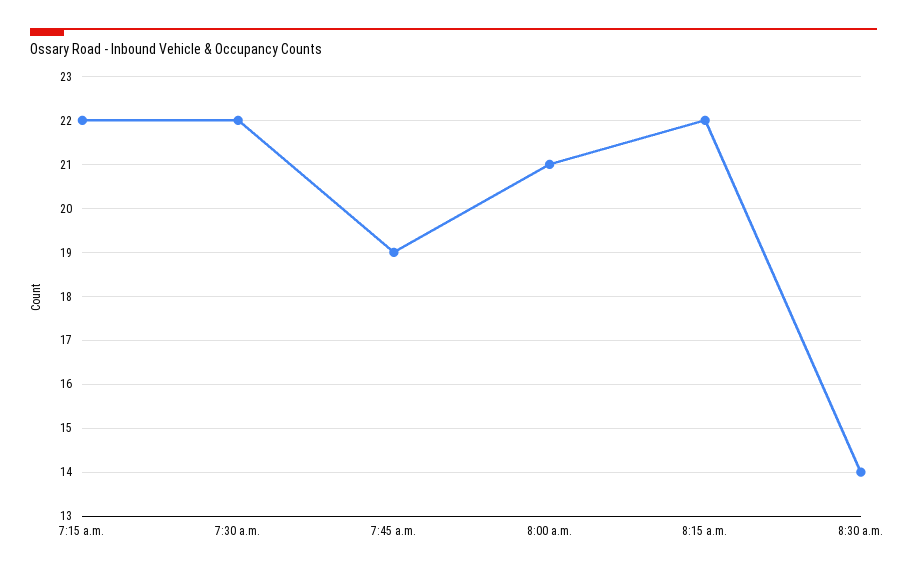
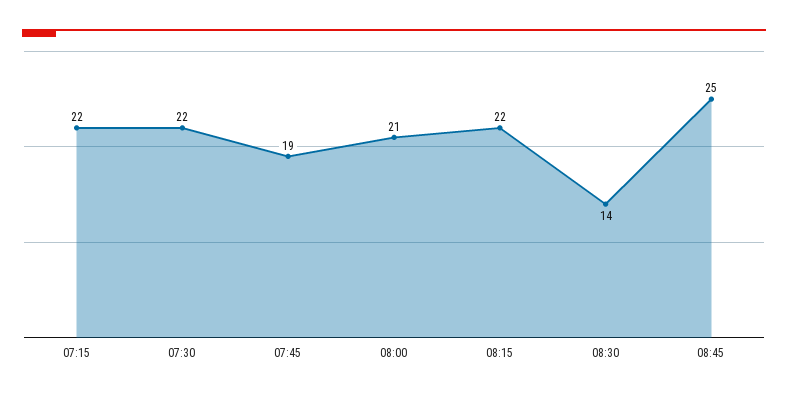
08:45: none -> 25

